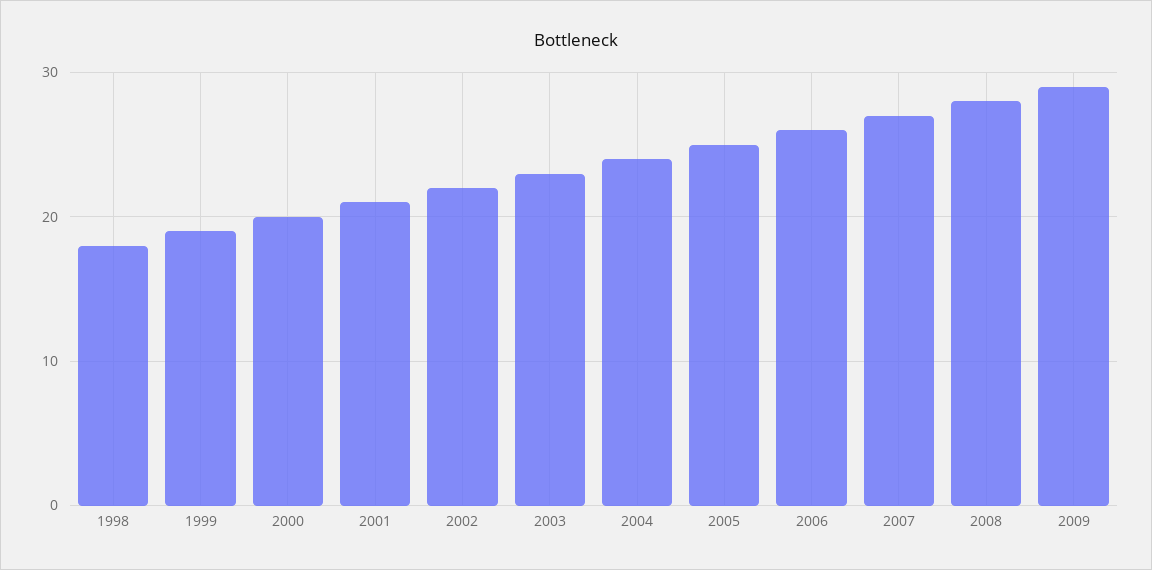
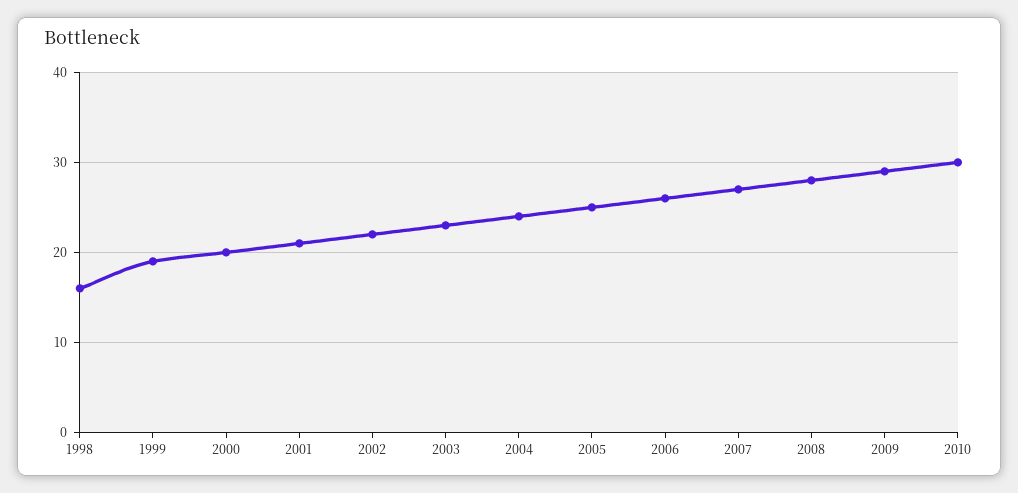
1998: 18 -> 16
2010: none -> 30

